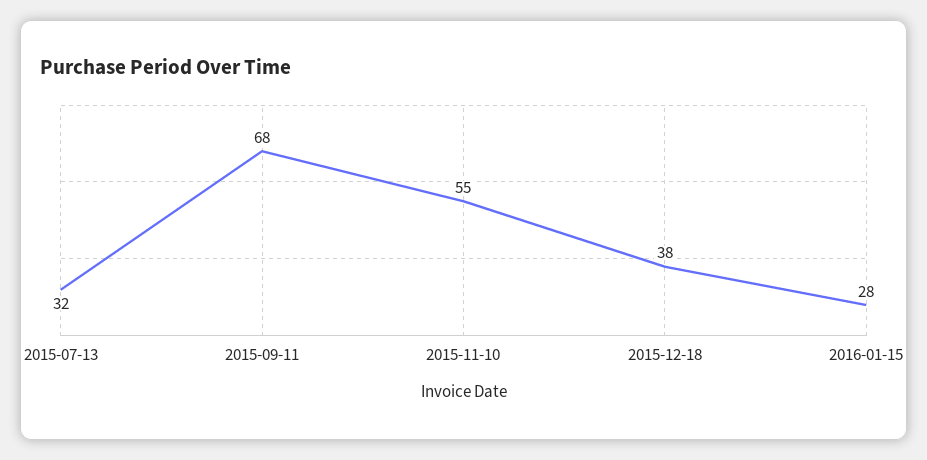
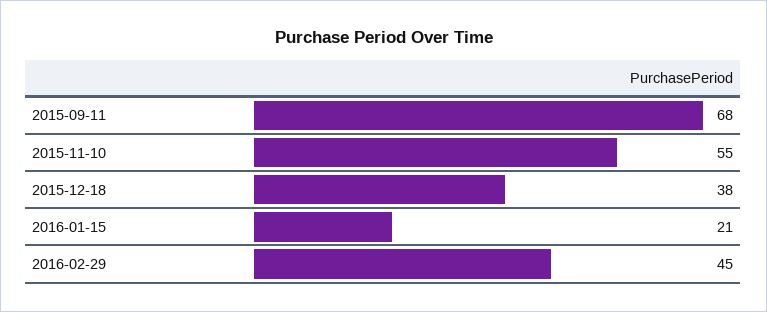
2015-07-13: 32 -> none
2016-01-15: 28 -> 21
2016-02-29: none -> 45

